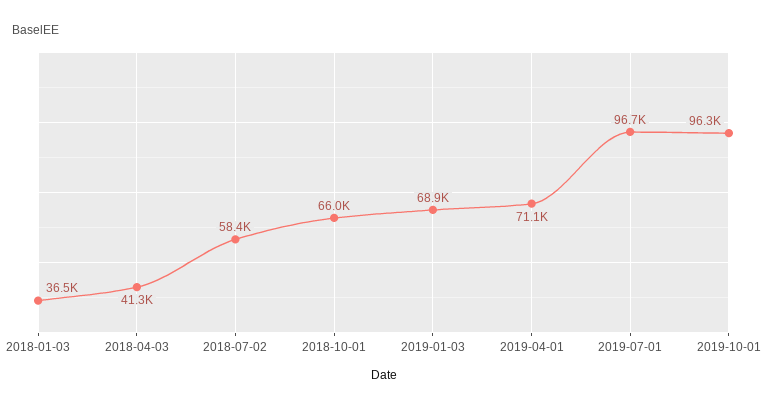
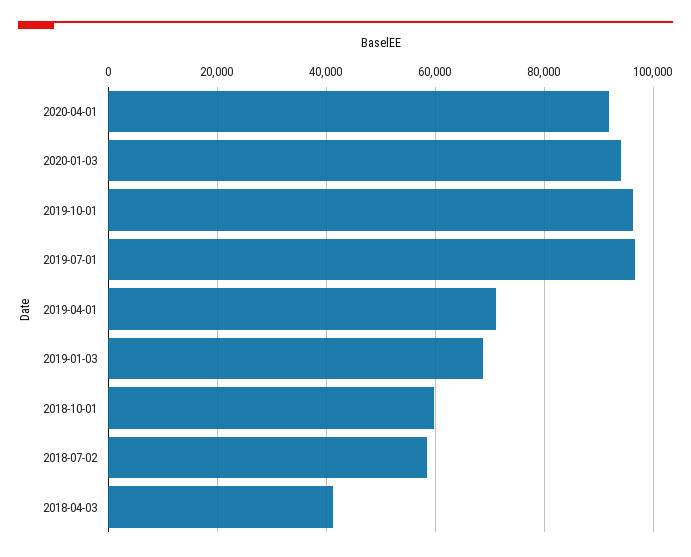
2018-01-03: 36500 -> none
2018-10-01: 66000 -> 60000
2020-04-01: none -> 92000
2020-01-03: none -> 94000

